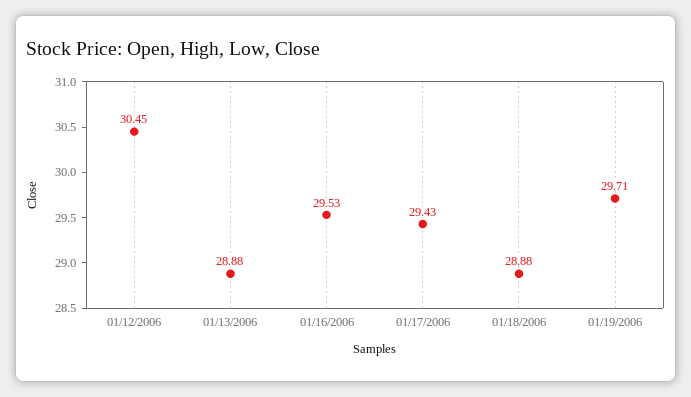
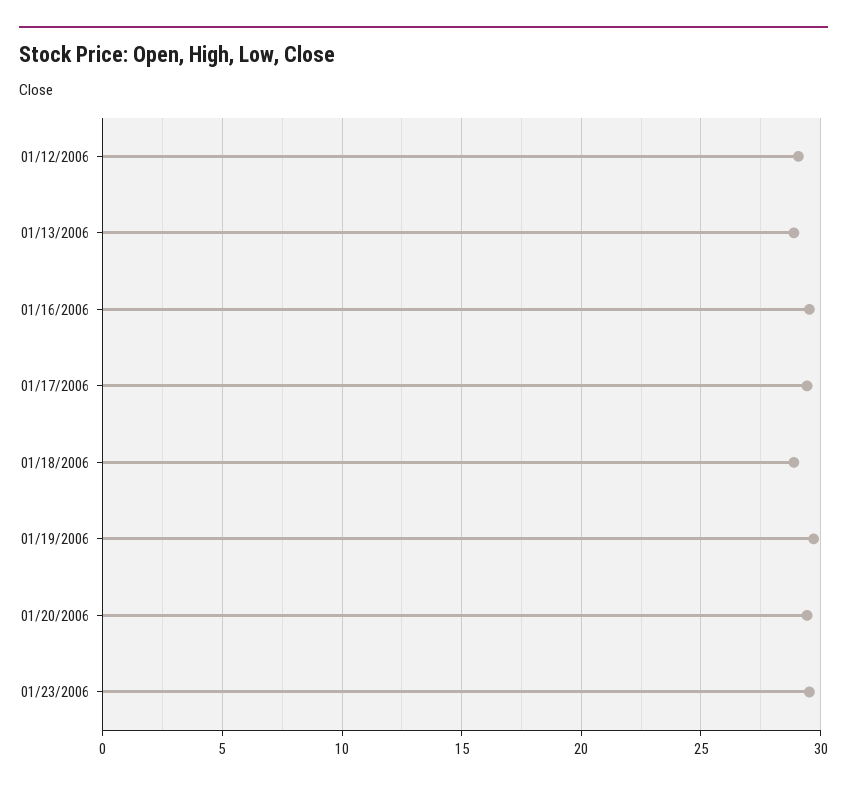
01/12/2006: 30.45 -> 29
01/20/2006: none -> 29.5
01/23/2006: none -> 29.5

